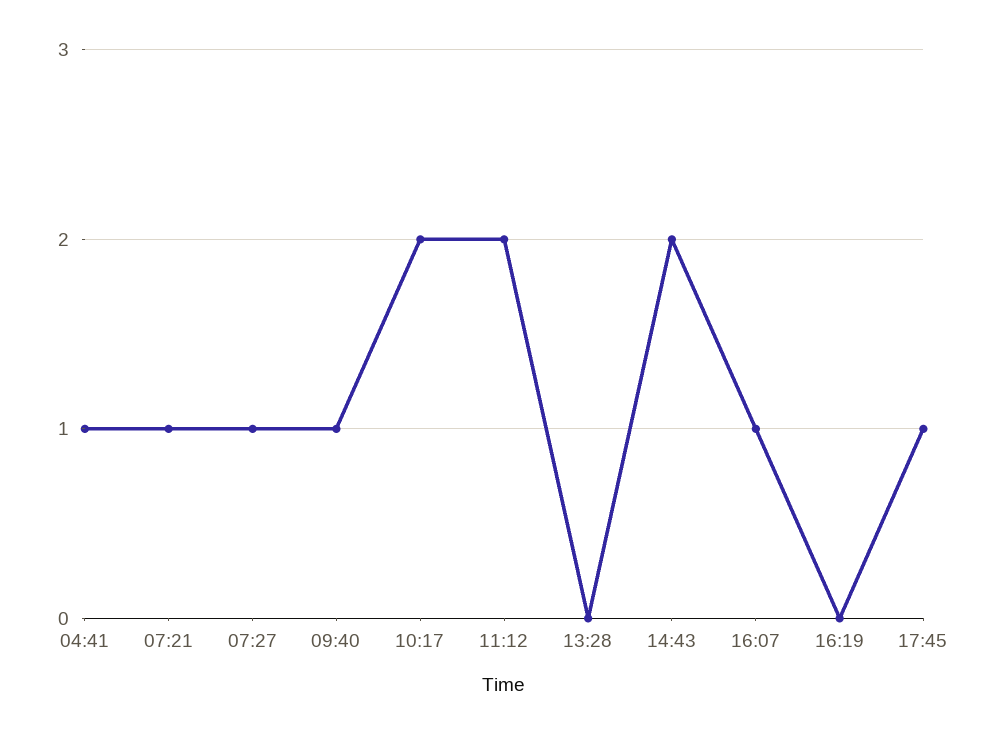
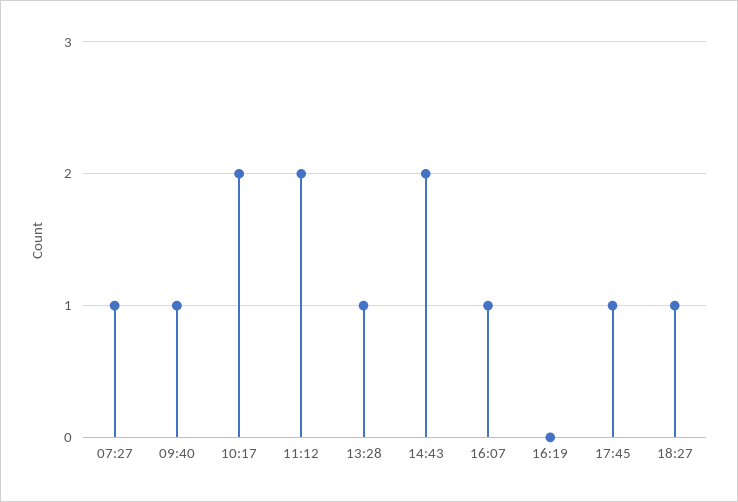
04:41: 1 -> none
07:21: 1 -> none
13:28: 0 -> 1
18:27: none -> 1

